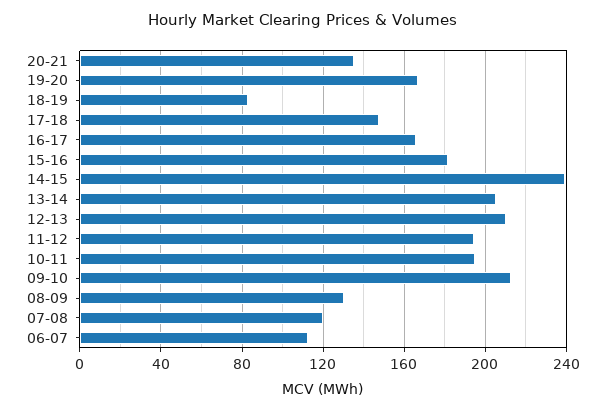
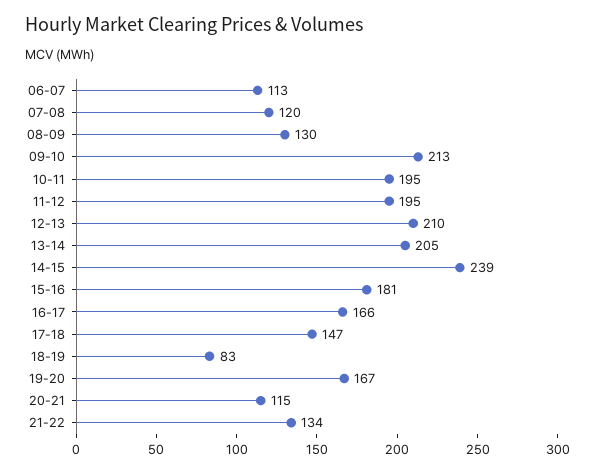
20-21: 135 -> 115
21-22: none -> 134

